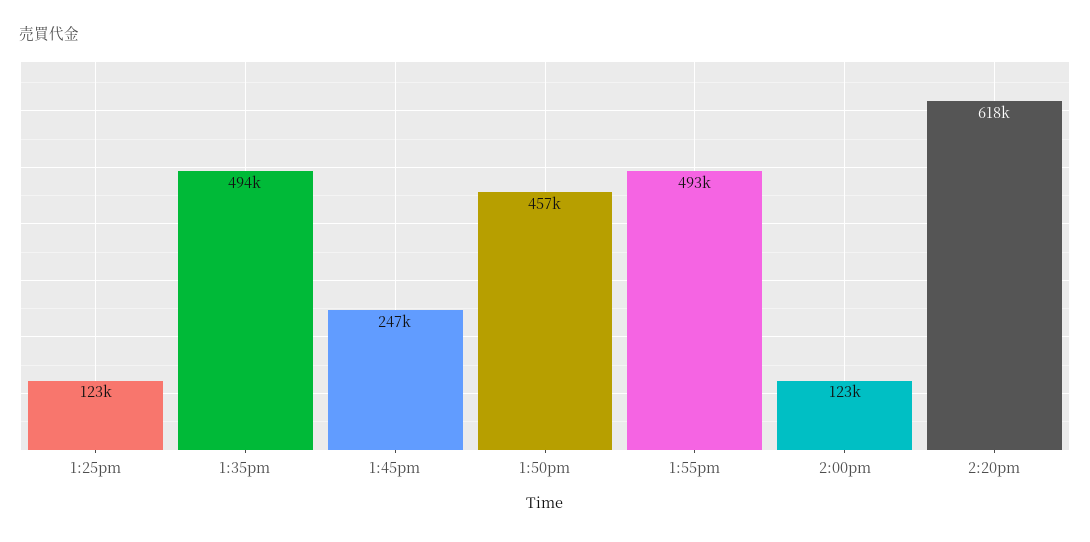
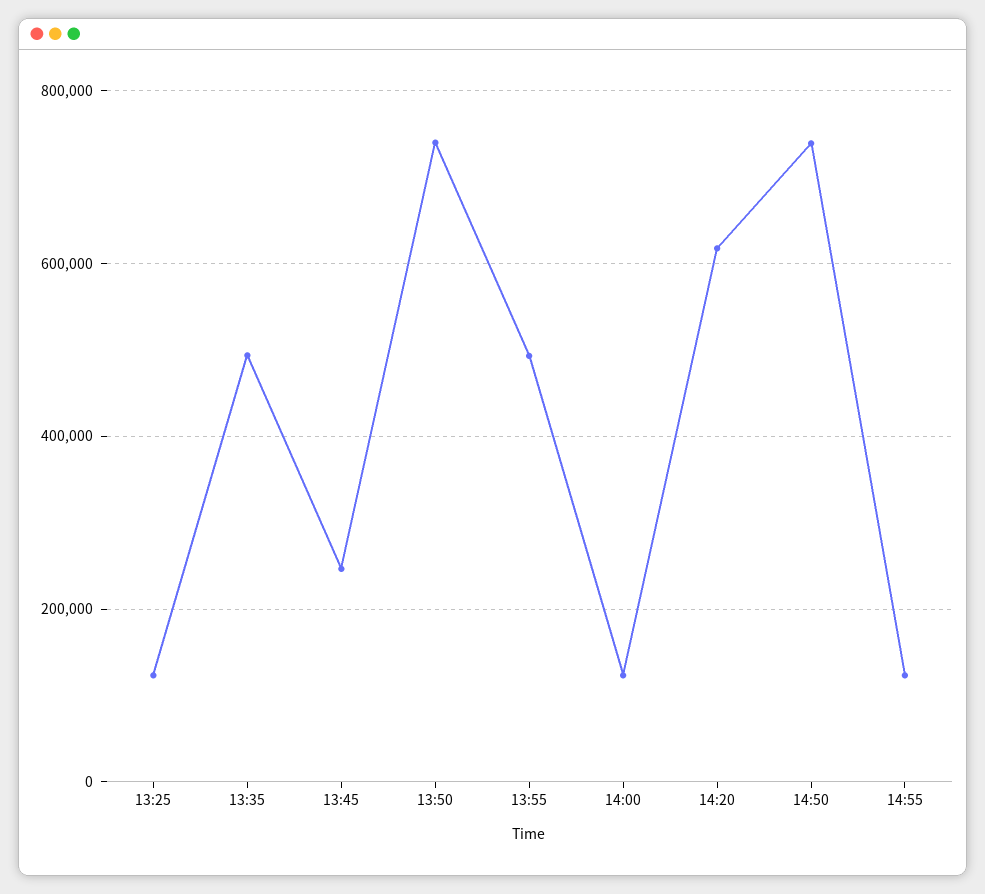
1:50pm: 457000 -> 740000
14:50: none -> 740000
14:55: none -> 120000

